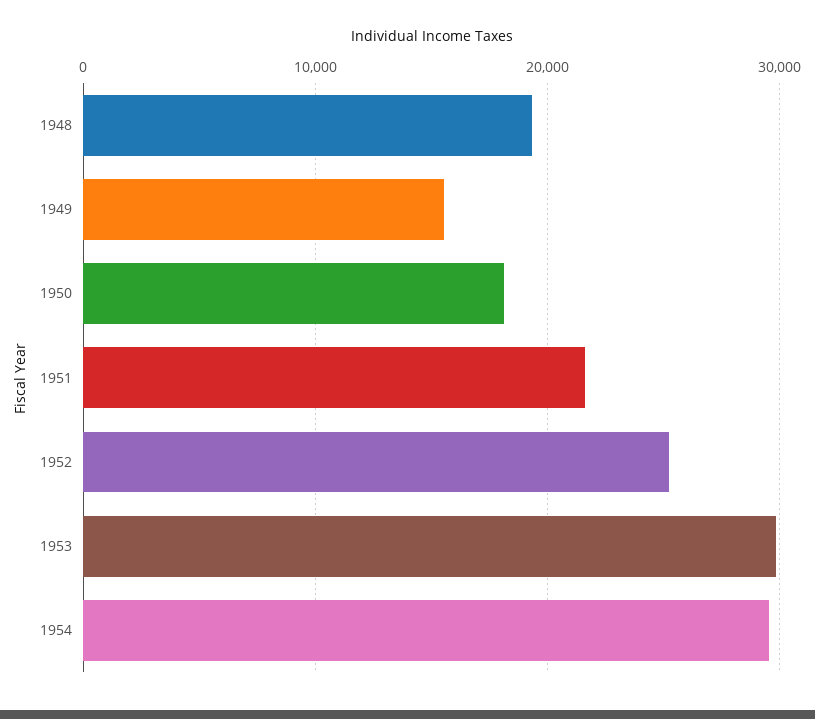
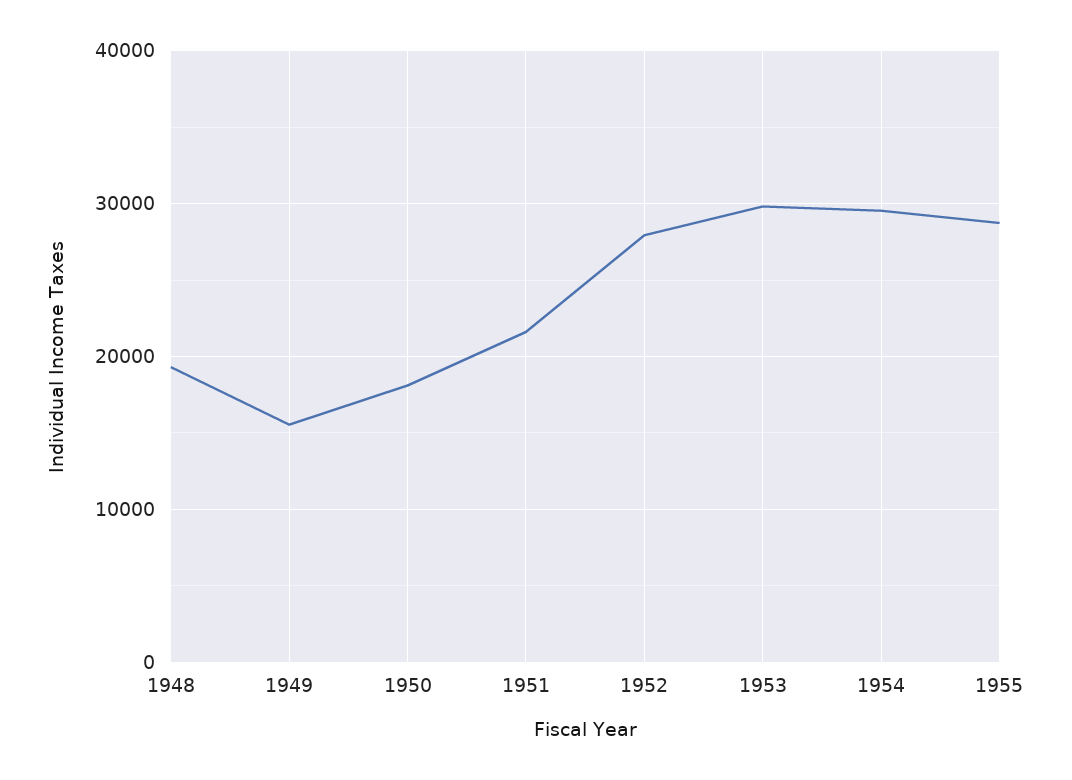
1952: 25000 -> 28000
1955: none -> 29000

